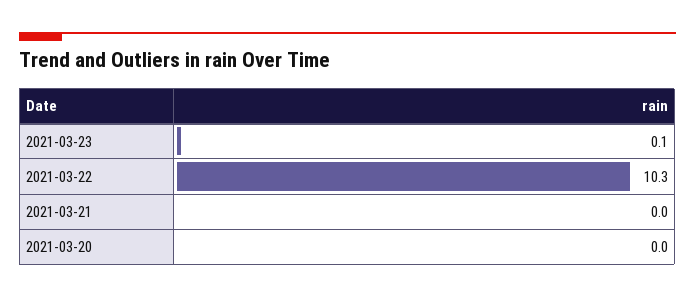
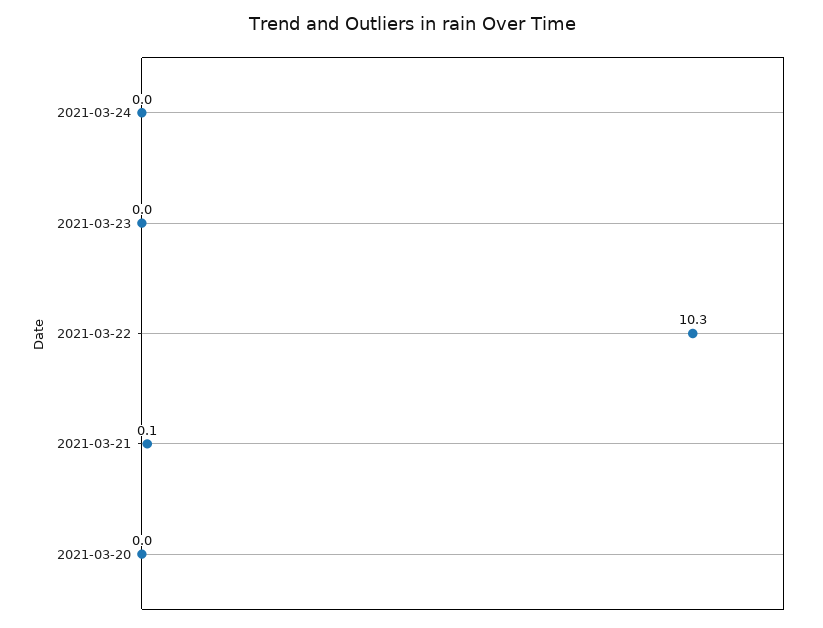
2021-03-23: 0.1 -> 0
2021-03-21: 0 -> 0.1
2021-03-24: none -> 0

